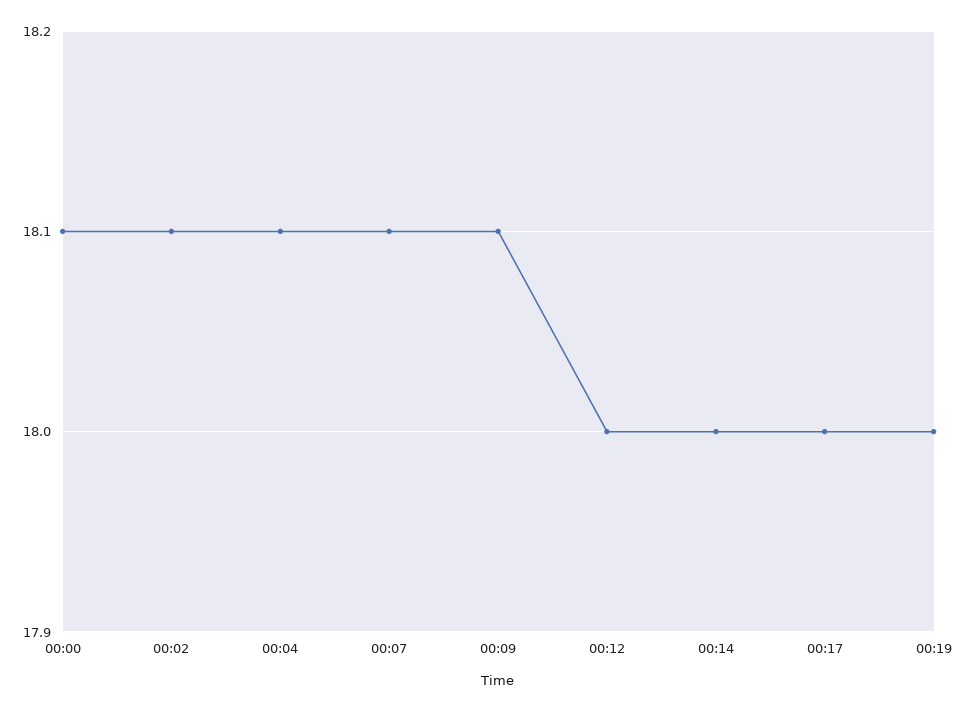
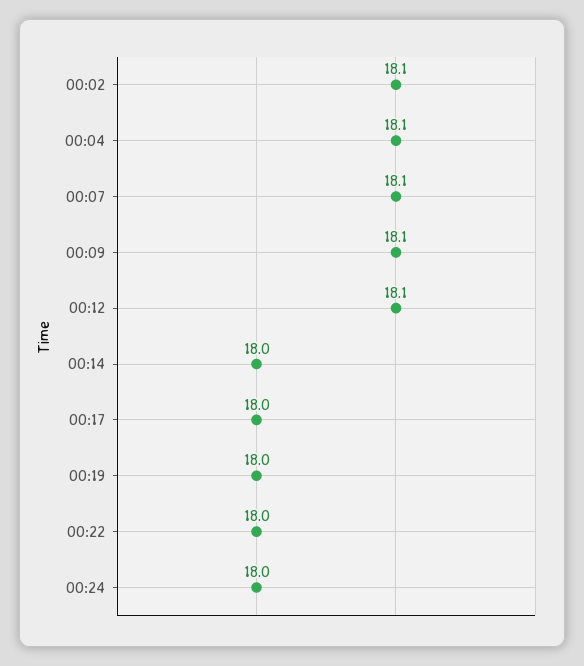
00:00: 18.1 -> none
00:12: 18 -> 18.1
00:22: none -> 18
00:24: none -> 18

